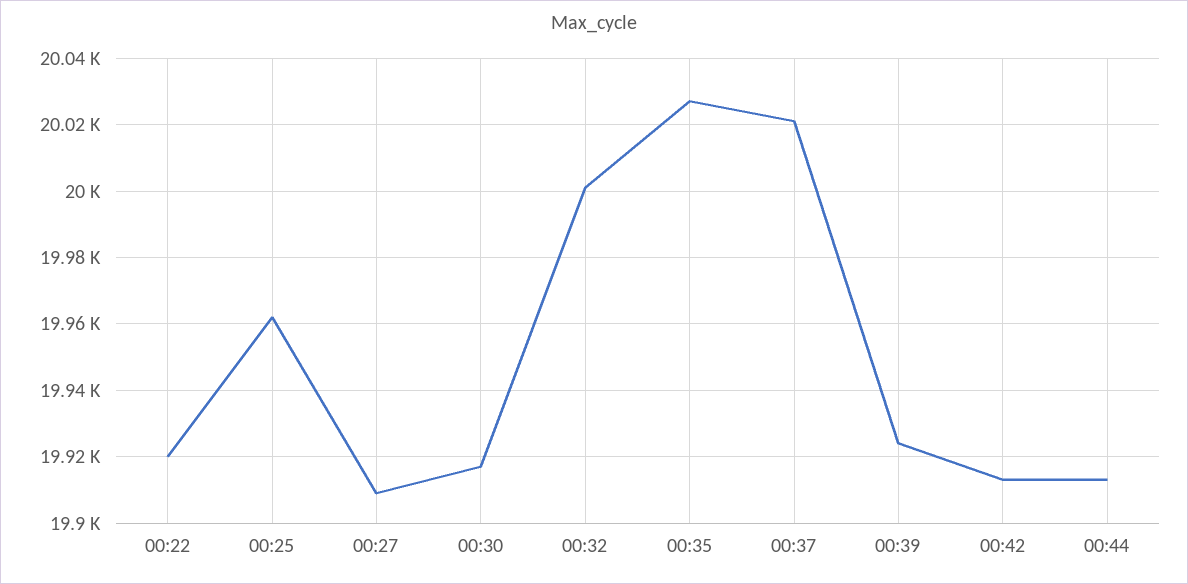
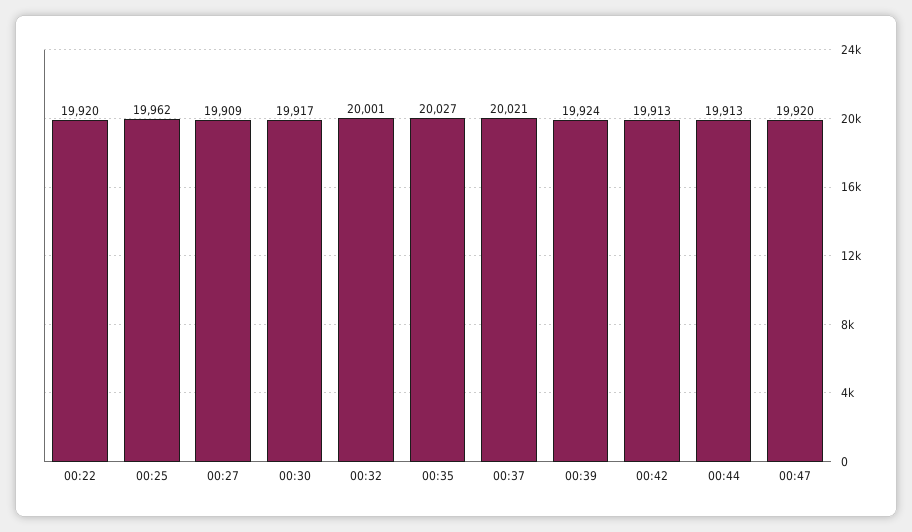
00:47: none -> 19920

